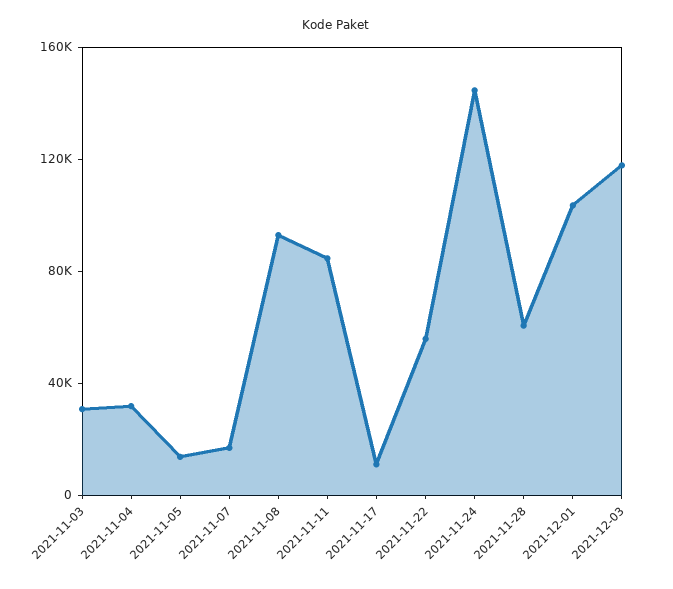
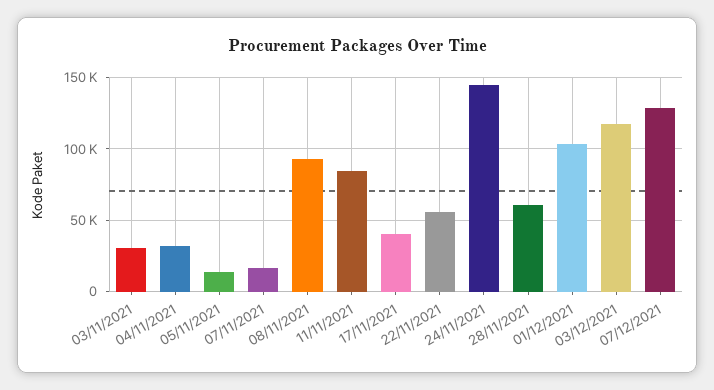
2021-11-17: 10000 -> 40000
07/12/2021: none -> 130000

